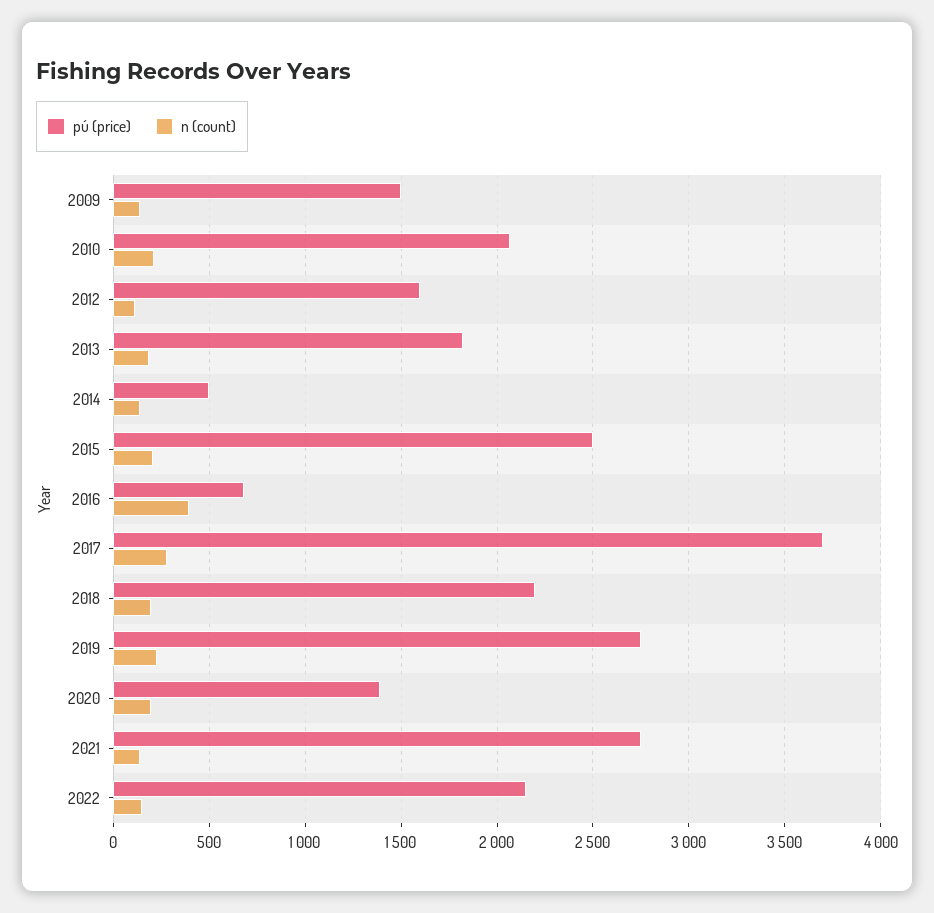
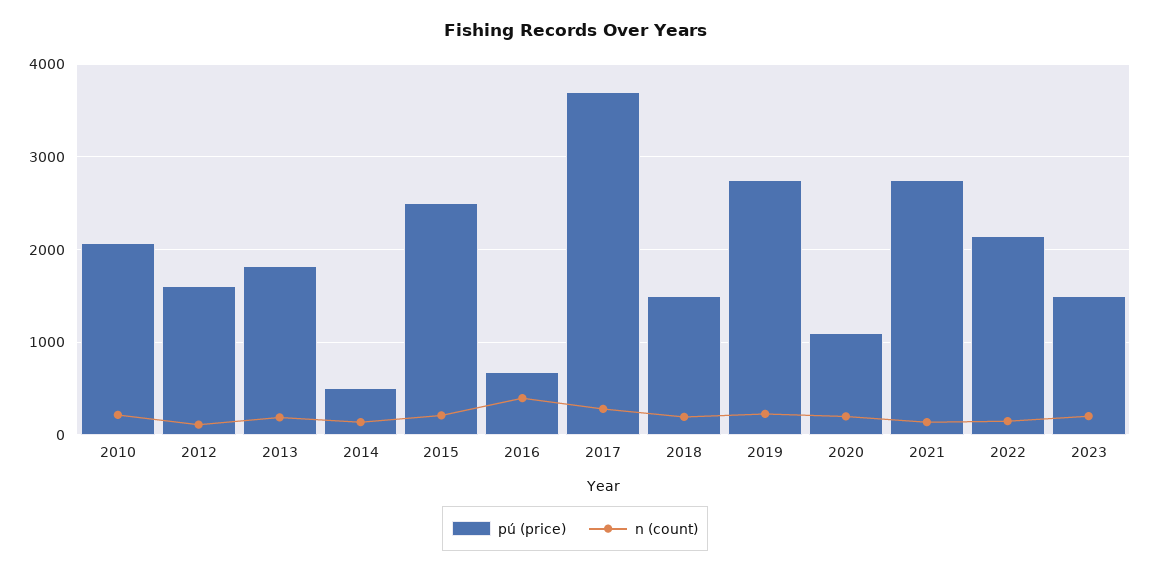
pú (price), 2009: 1500 -> none
n (count), 2009: 150 -> none
pú (price), 2018: 2200 -> 1500
pú (price), 2020: 1400 -> 1100
pú (price), 2023: none -> 1500
n (count), 2023: none -> 200

